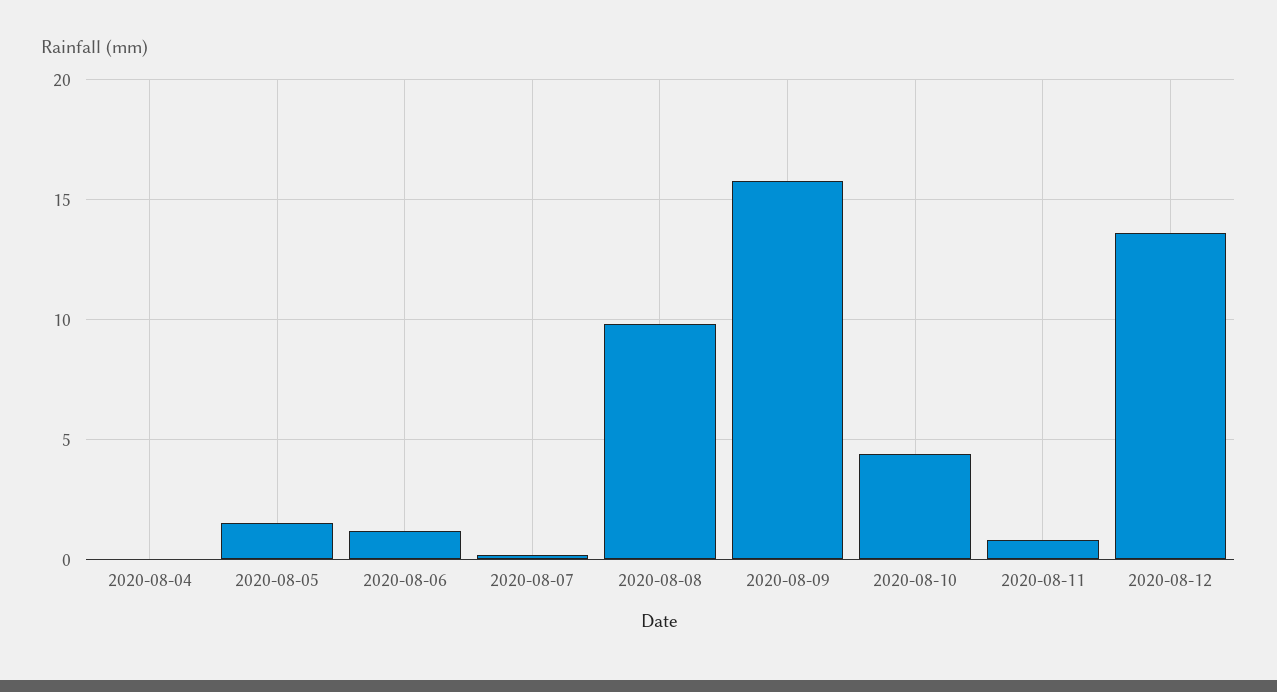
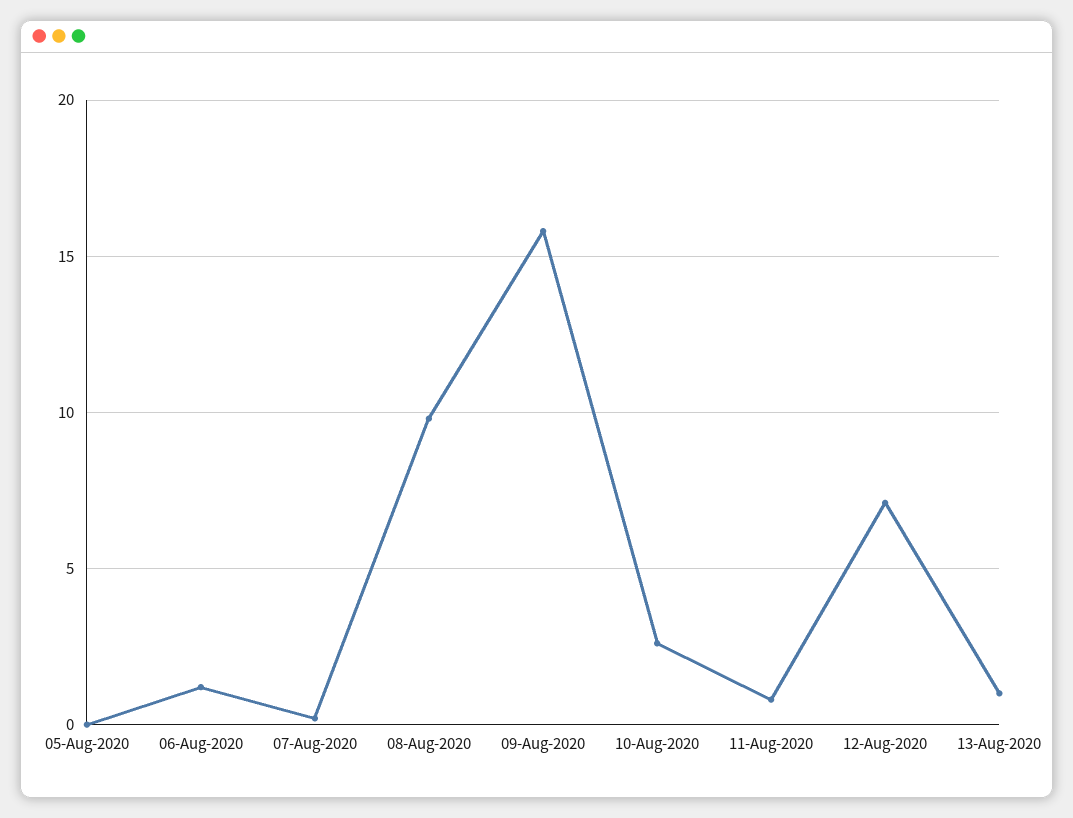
2020-08-04: 0 -> none
2020-08-05: 1.5 -> 0
2020-08-10: 4.5 -> 2.5
2020-08-12: 13.5 -> 7
13-Aug-2020: none -> 1

